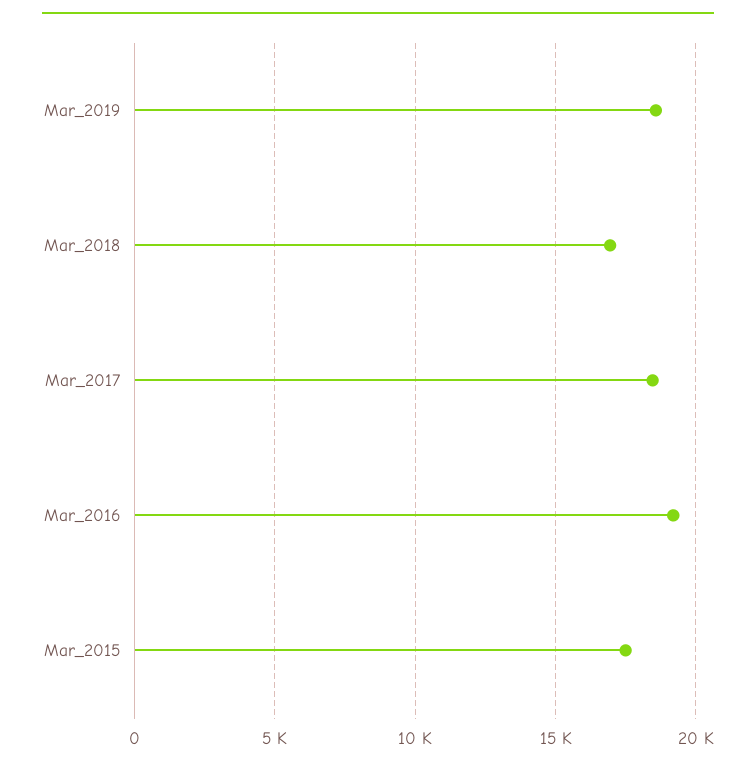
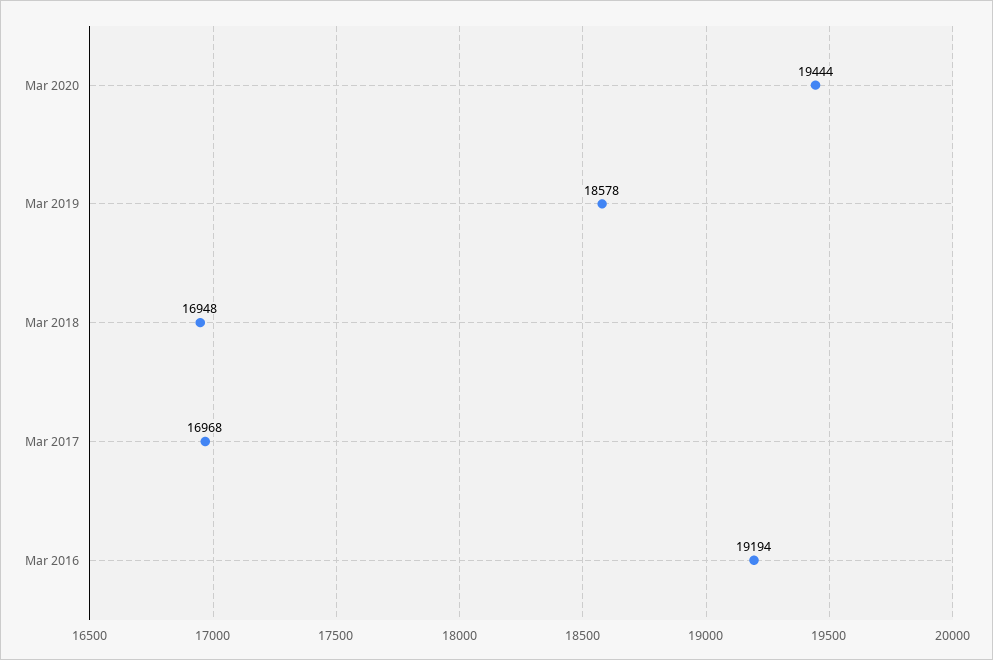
Mar_2017: 18500 -> 16968
Mar_2015: 17500 -> none
Mar 2020: none -> 19444

